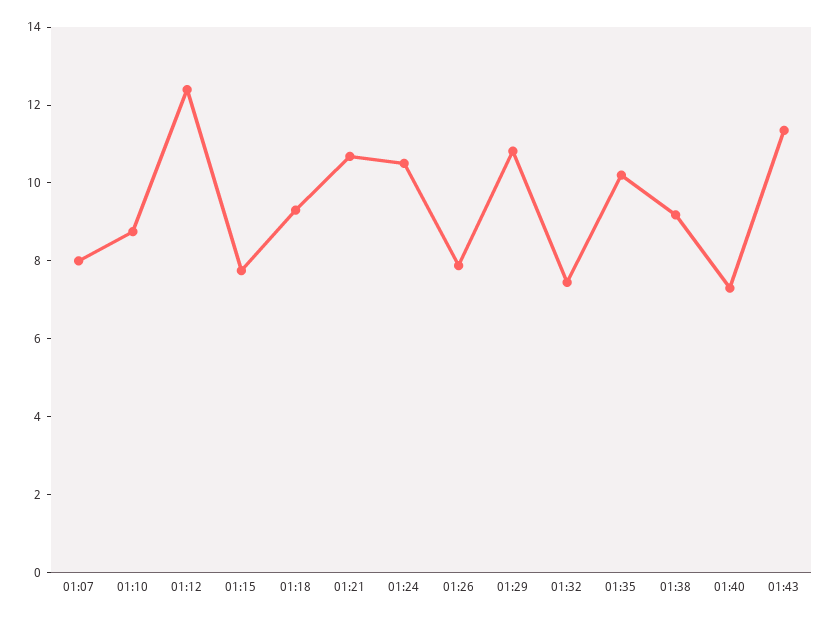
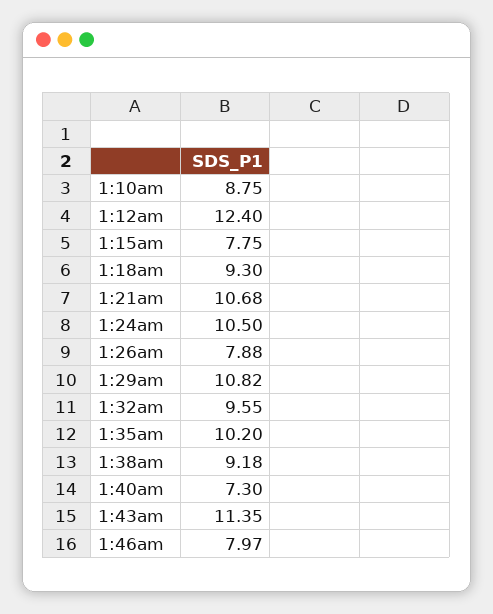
01:07: 8 -> none
01:32: 7.5 -> 9.55
1:46am: none -> 7.97

